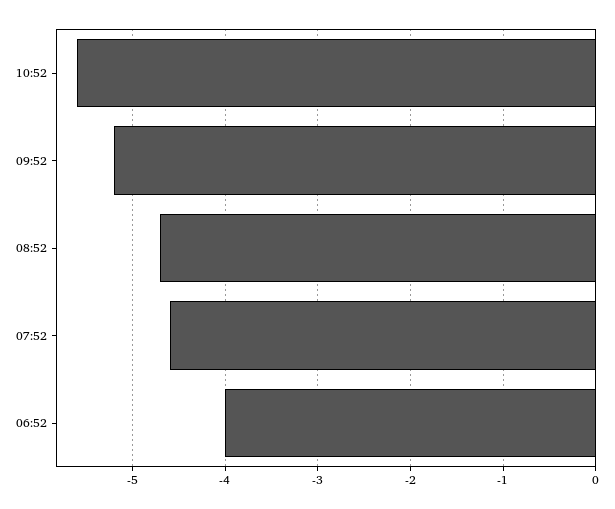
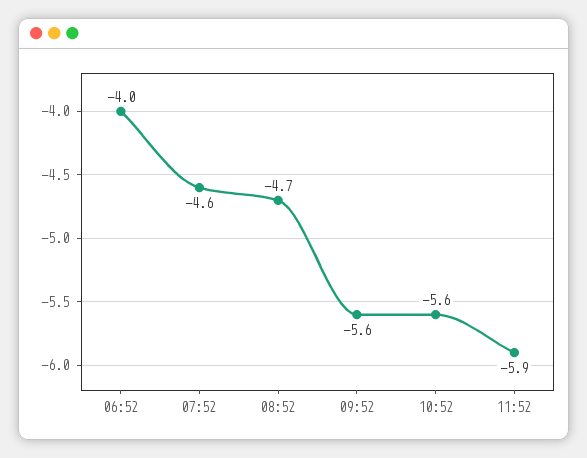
09:52: -5.2 -> -5.6
11:52: none -> -5.9

